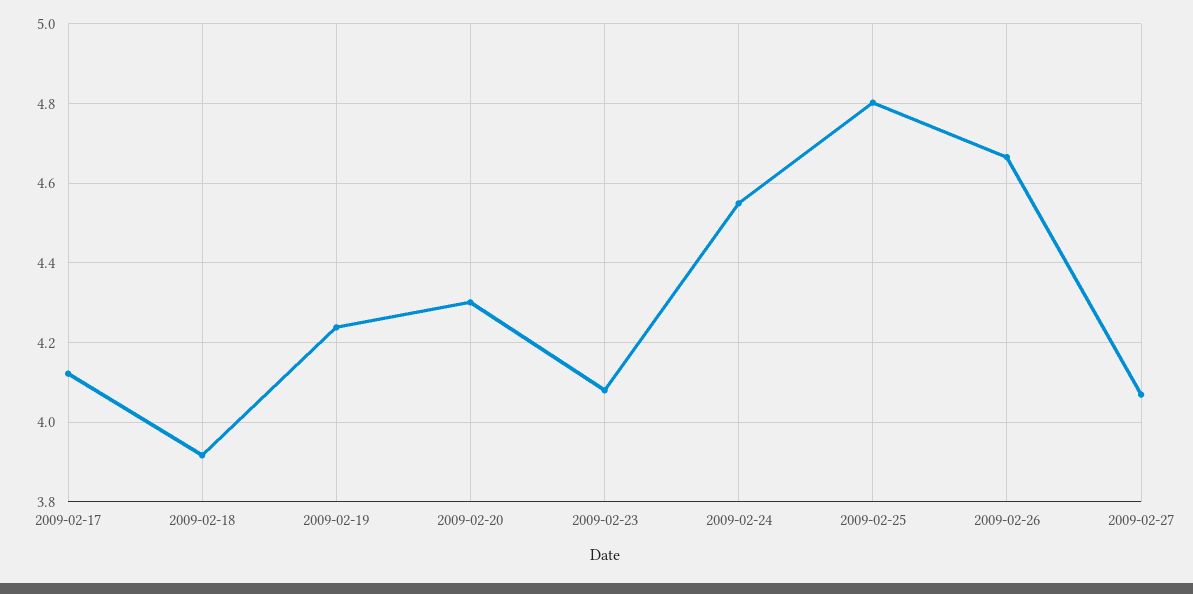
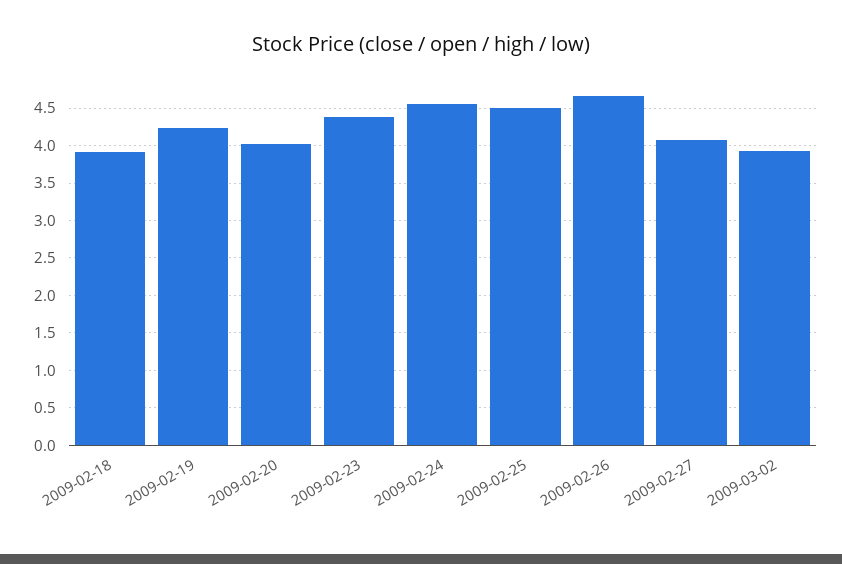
2009-02-17: 4.12 -> none
2009-02-20: 4.3 -> 4
2009-02-23: 4.08 -> 4.4
2009-02-25: 4.8 -> 4.5
2009-03-02: none -> 3.9

